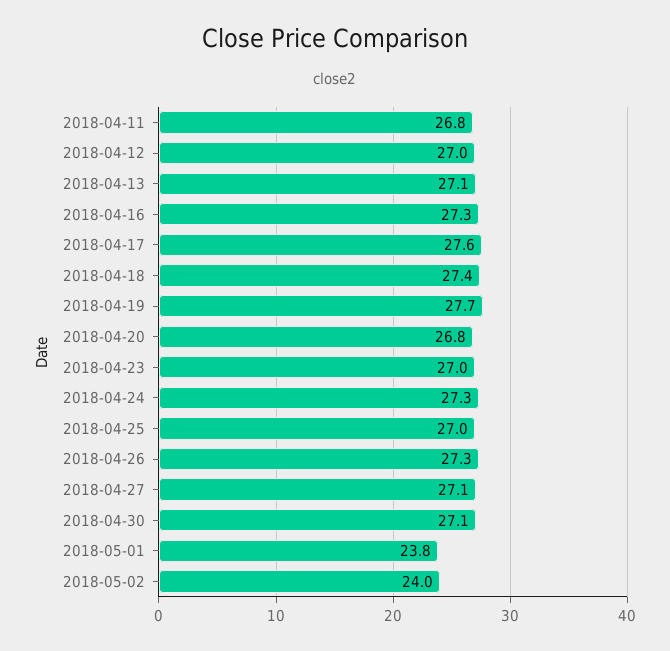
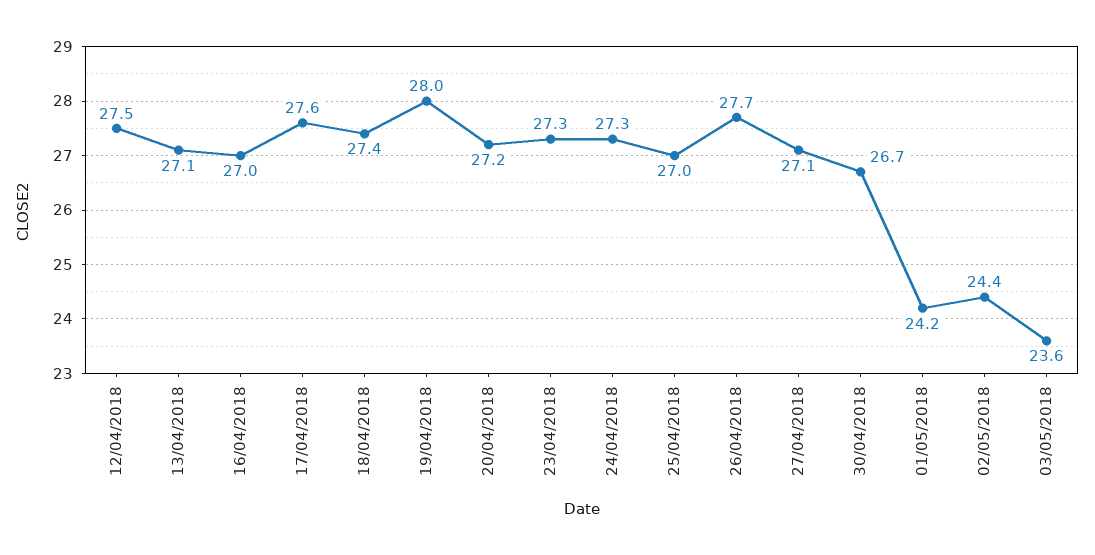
2018-04-11: 26.8 -> none
2018-04-12: 27 -> 27.5
2018-04-16: 27.3 -> 27
2018-04-19: 27.7 -> 28
2018-04-20: 26.8 -> 27.2
2018-04-23: 27 -> 27.3
2018-04-26: 27.3 -> 27.7
2018-04-30: 27.1 -> 26.7
2018-05-01: 23.8 -> 24.2
2018-05-02: 24 -> 24.4
03/05/2018: none -> 23.6

